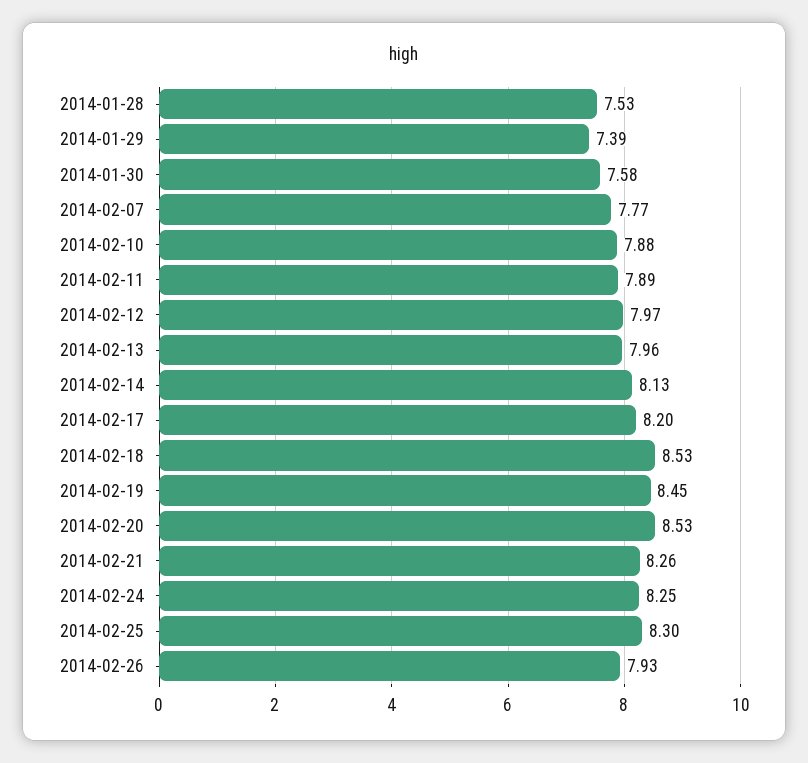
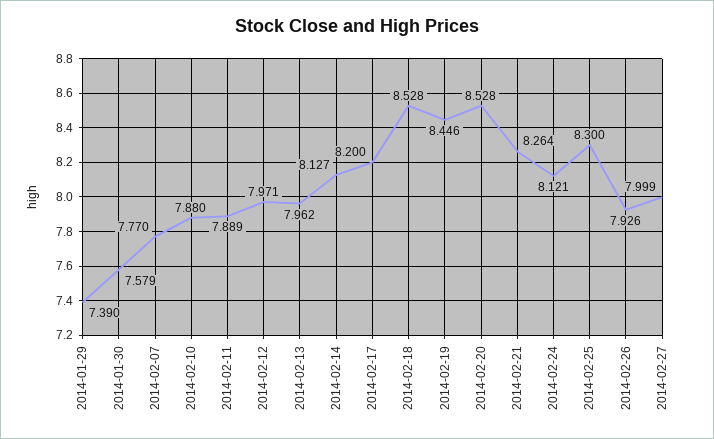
2014-01-28: 7.53 -> none
2014-02-24: 8.25 -> 8.121
2014-02-27: none -> 7.999

